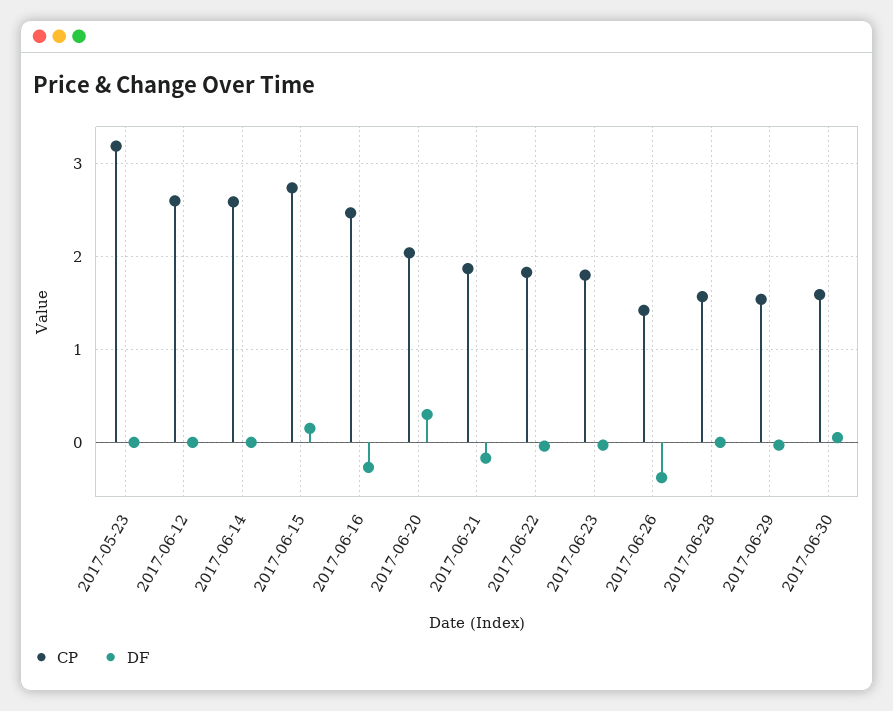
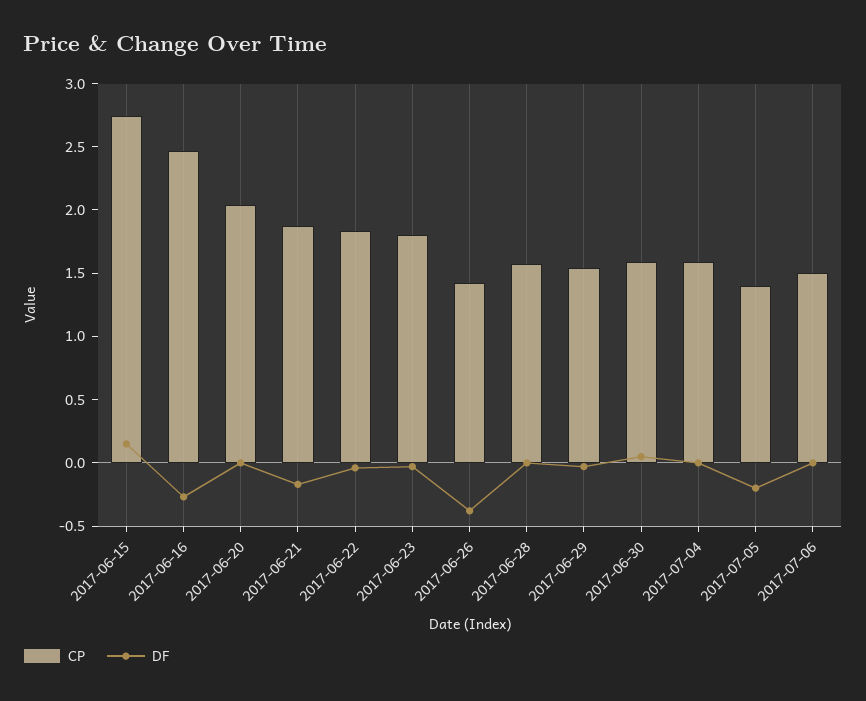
CP, 2017-05-23: 3.2 -> none
DF, 2017-05-23: 0 -> none
CP, 2017-06-12: 2.6 -> none
DF, 2017-06-12: 0 -> none
CP, 2017-06-14: 2.6 -> none
DF, 2017-06-14: 0 -> none
DF, 2017-06-20: 0.3 -> 0
CP, 2017-07-04: none -> 1.6
DF, 2017-07-04: none -> 0
CP, 2017-07-05: none -> 1.4
DF, 2017-07-05: none -> -0.2
CP, 2017-07-06: none -> 1.5
DF, 2017-07-06: none -> 0

